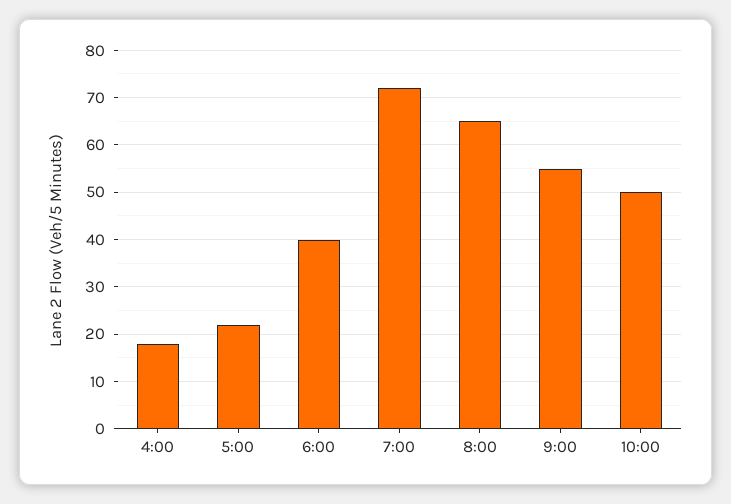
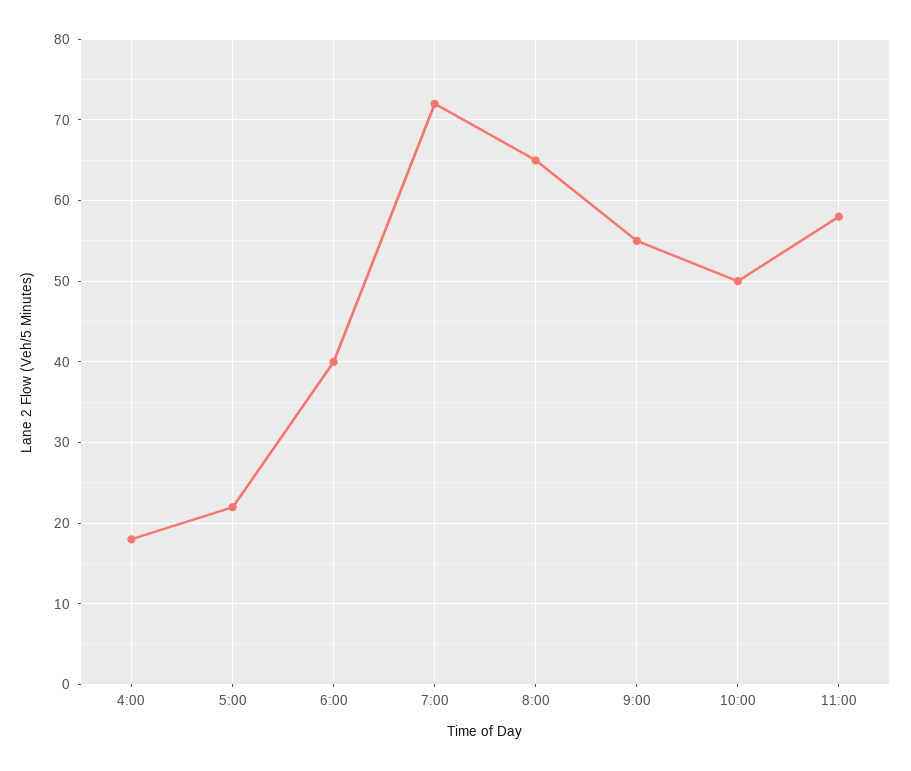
11:00: none -> 58

